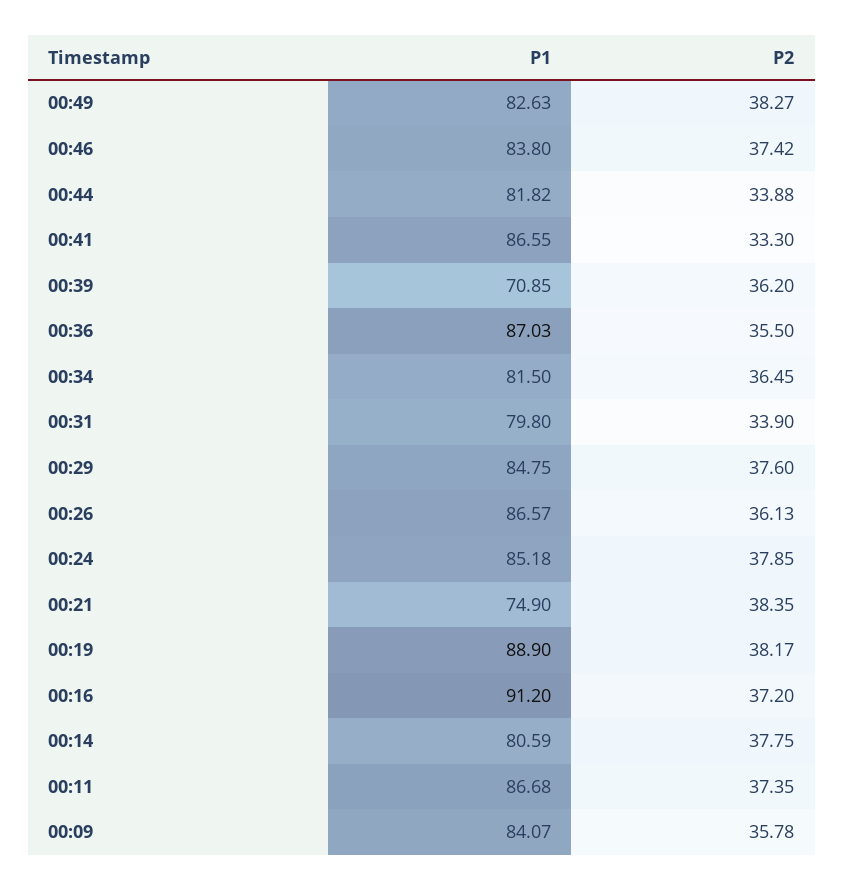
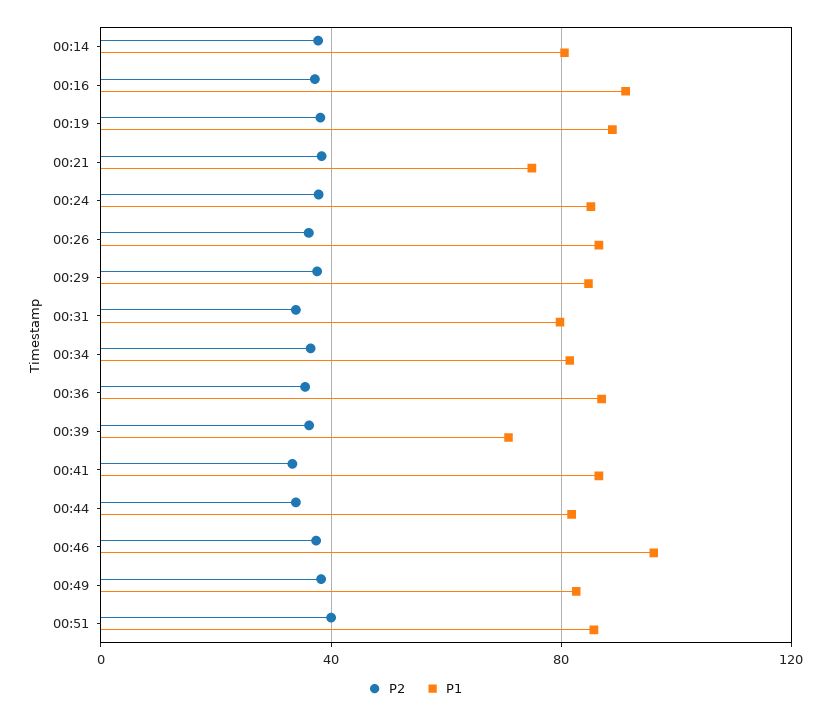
P1, 00:46: 83.8 -> 95
P1, 00:11: 86.68 -> none
P2, 00:11: 37.35 -> none
P1, 00:09: 84.07 -> none
P2, 00:09: 35.78 -> none
P2, 00:51: none -> 40
P1, 00:51: none -> 85

